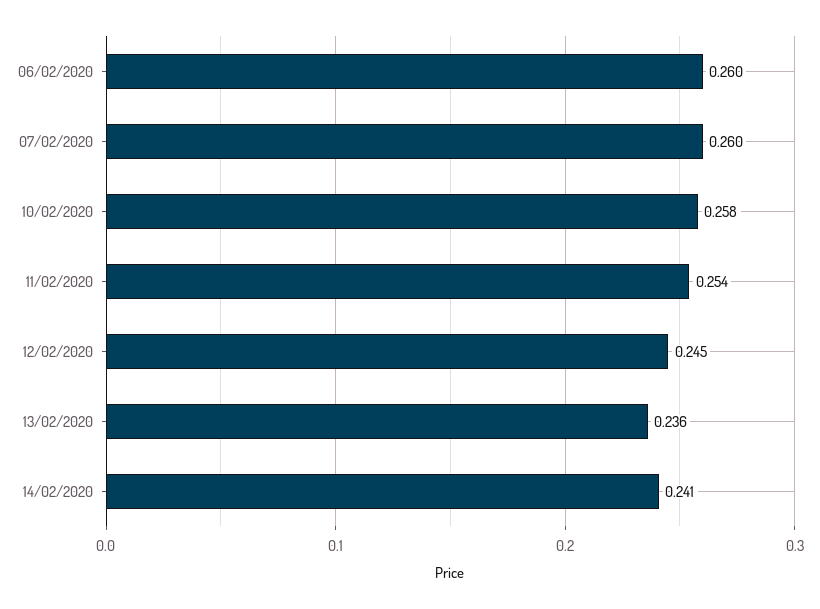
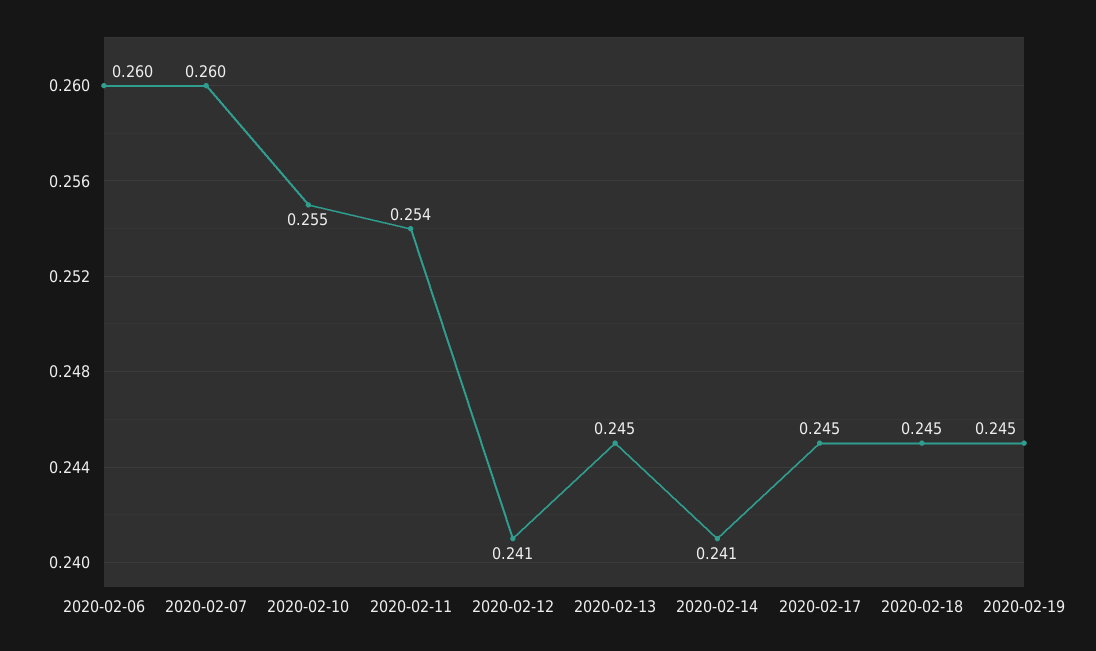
10/02/2020: 0.258 -> 0.255
12/02/2020: 0.245 -> 0.241
13/02/2020: 0.236 -> 0.245
2020-02-17: none -> 0.245
2020-02-18: none -> 0.245
2020-02-19: none -> 0.245

